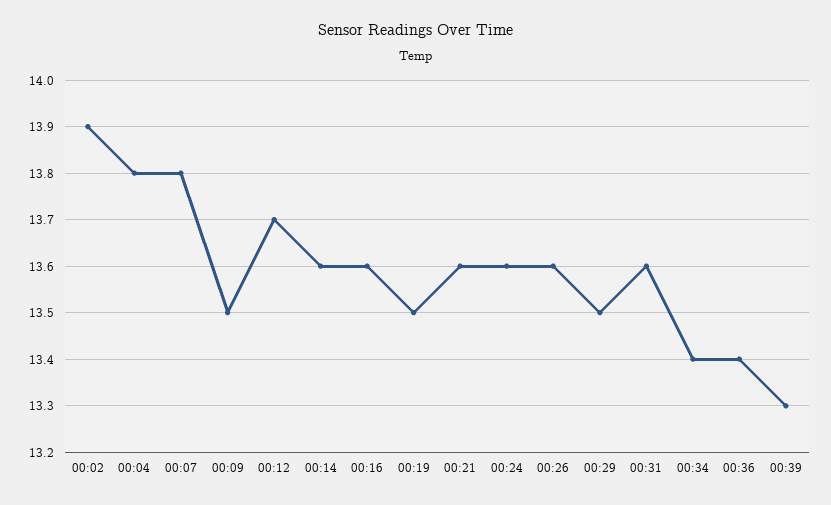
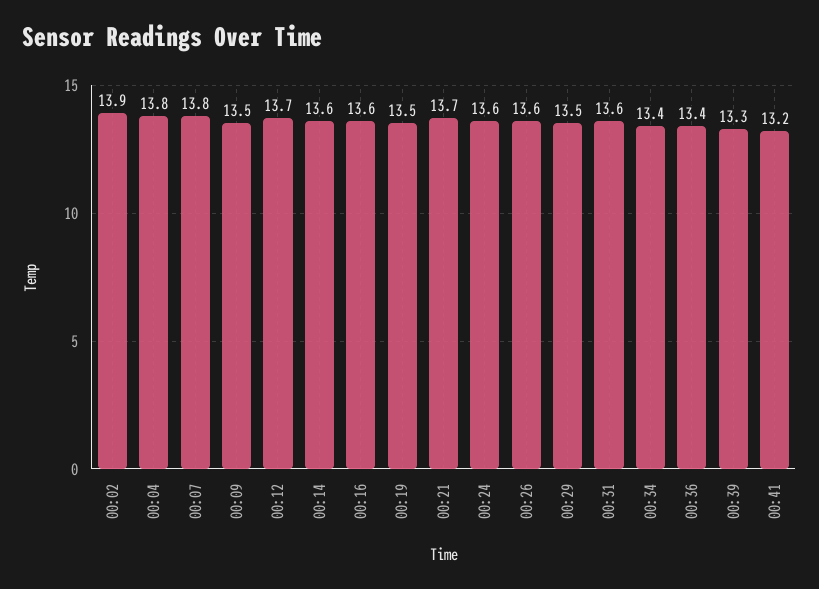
00:21: 13.6 -> 13.7
00:41: none -> 13.2

